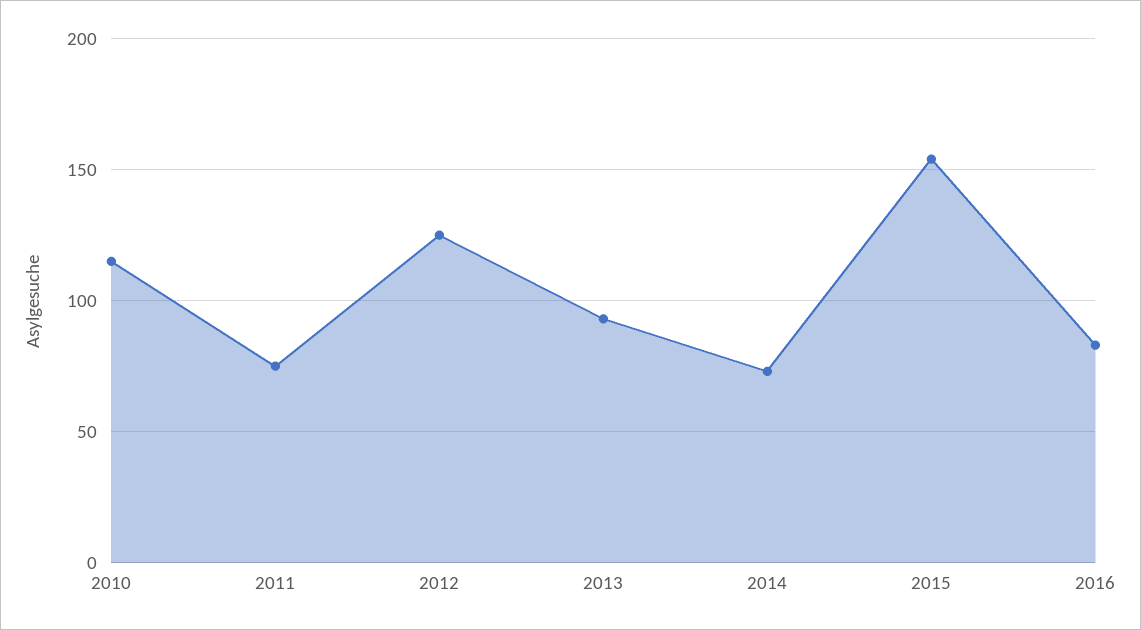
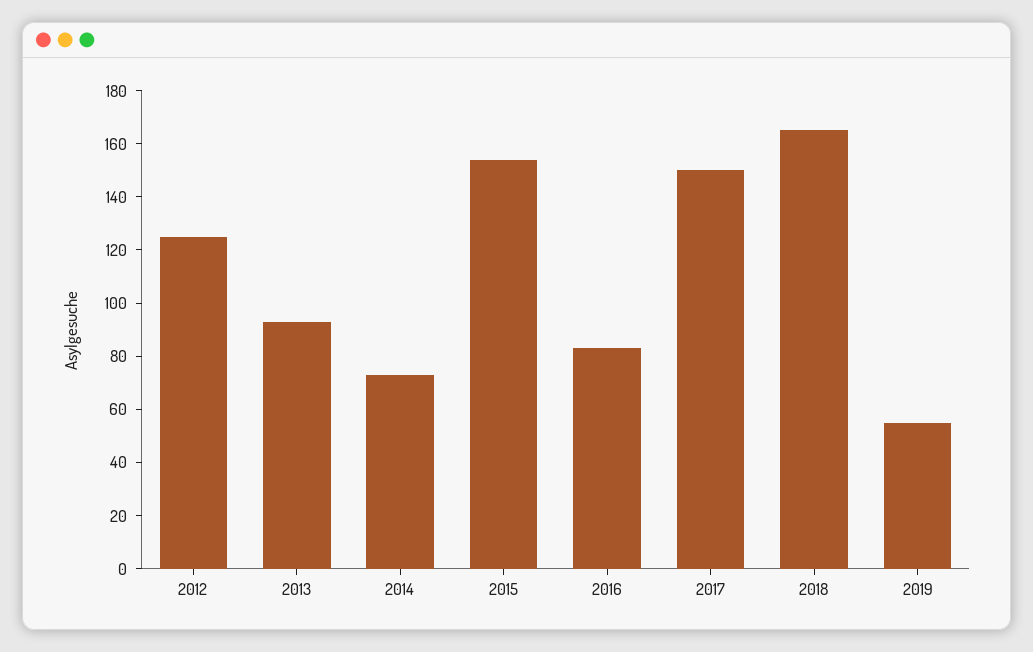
2010: 115 -> none
2011: 75 -> none
2017: none -> 150
2018: none -> 165
2019: none -> 55

